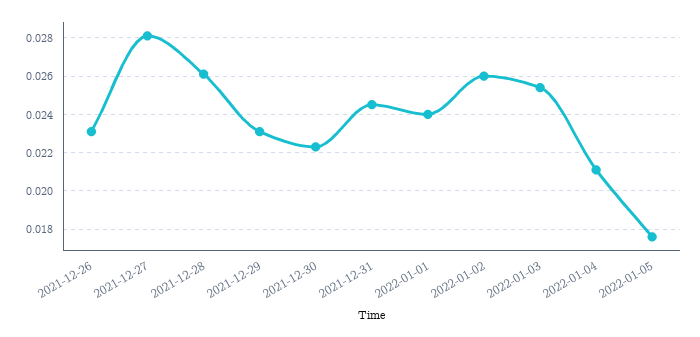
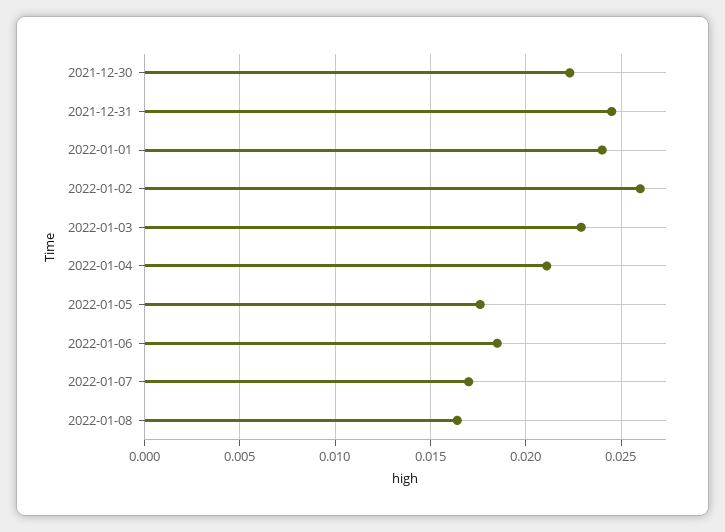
2021-12-26: 0.023 -> none
2021-12-27: 0.028 -> none
2021-12-28: 0.026 -> none
2021-12-29: 0.023 -> none
2022-01-03: 0.0255 -> 0.023
2022-01-06: none -> 0.0185
2022-01-07: none -> 0.017
2022-01-08: none -> 0.0165

